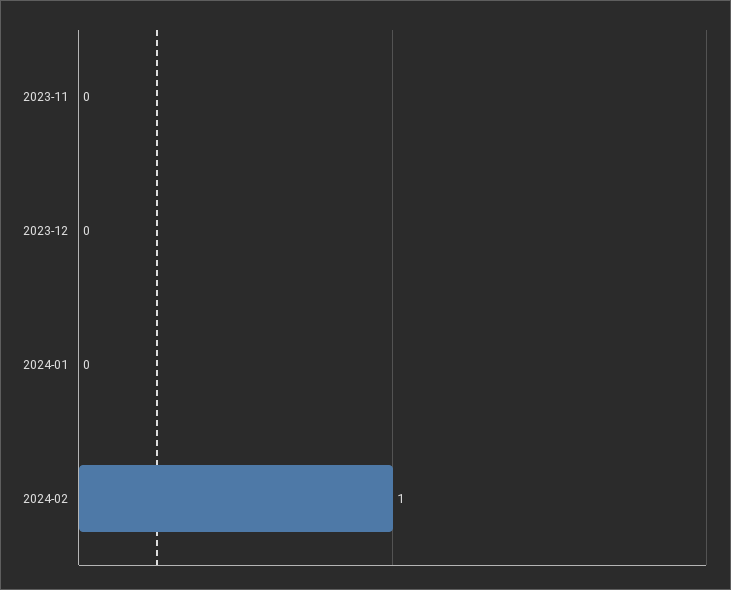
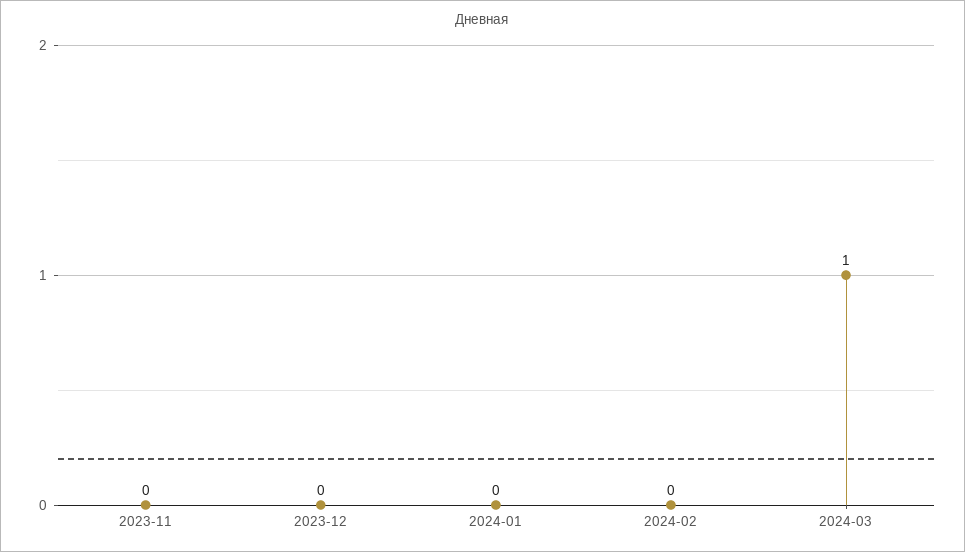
2024-02: 1 -> 0
2024-03: none -> 1

